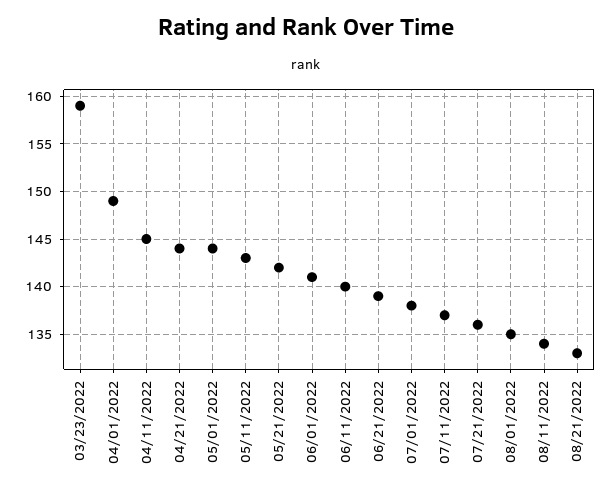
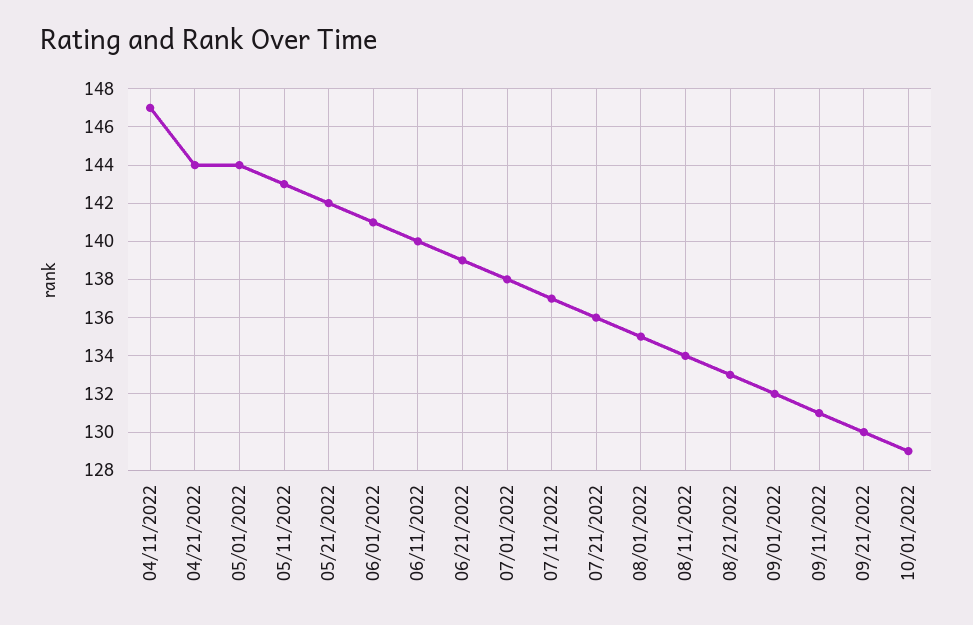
03/23/2022: 159 -> none
04/01/2022: 149 -> none
04/11/2022: 145 -> 147
09/01/2022: none -> 132
09/11/2022: none -> 131
09/21/2022: none -> 130
10/01/2022: none -> 129

